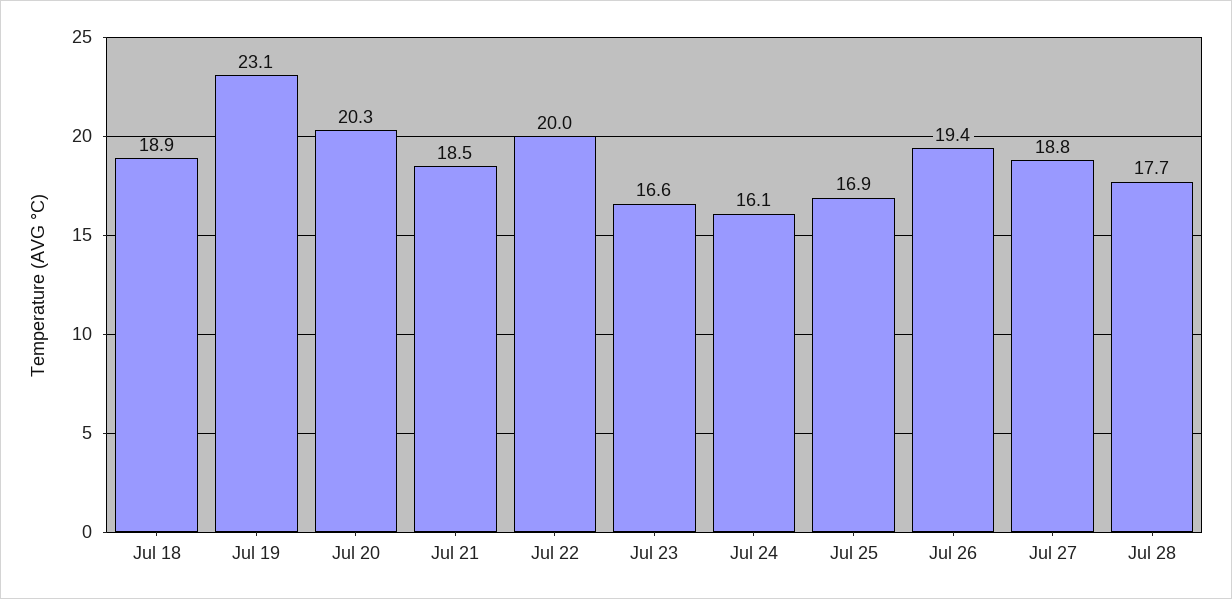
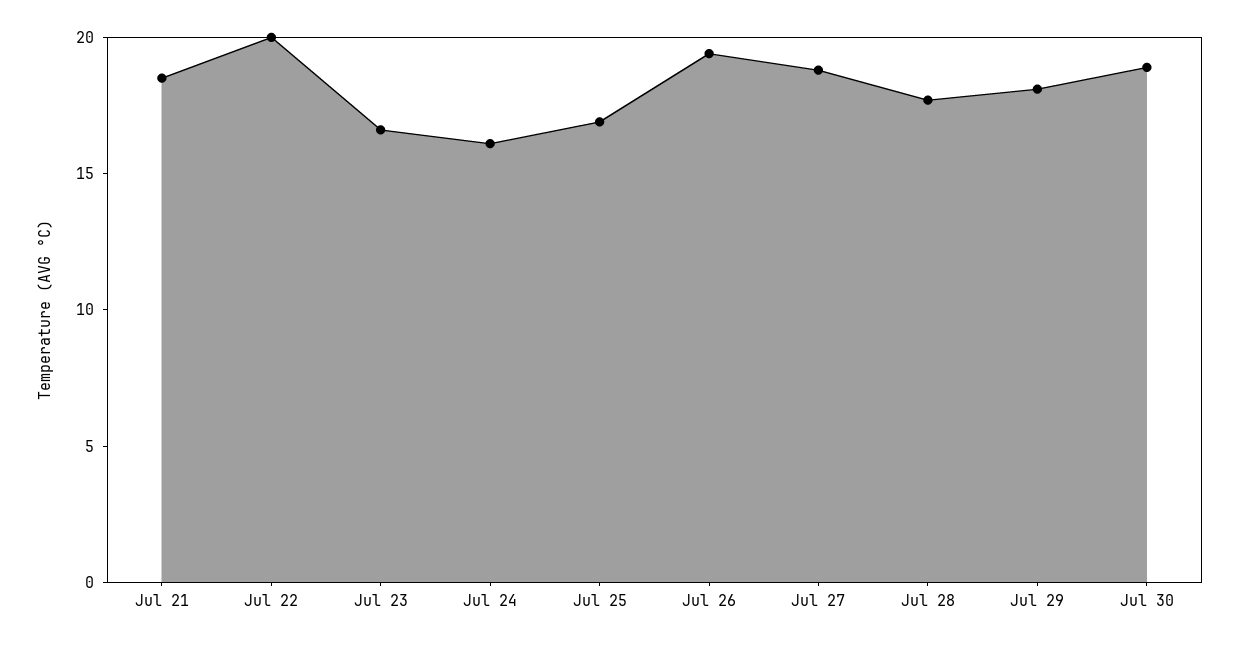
Jul 18: 18.9 -> none
Jul 19: 23.1 -> none
Jul 20: 20.3 -> none
Jul 29: none -> 18
Jul 30: none -> 19

